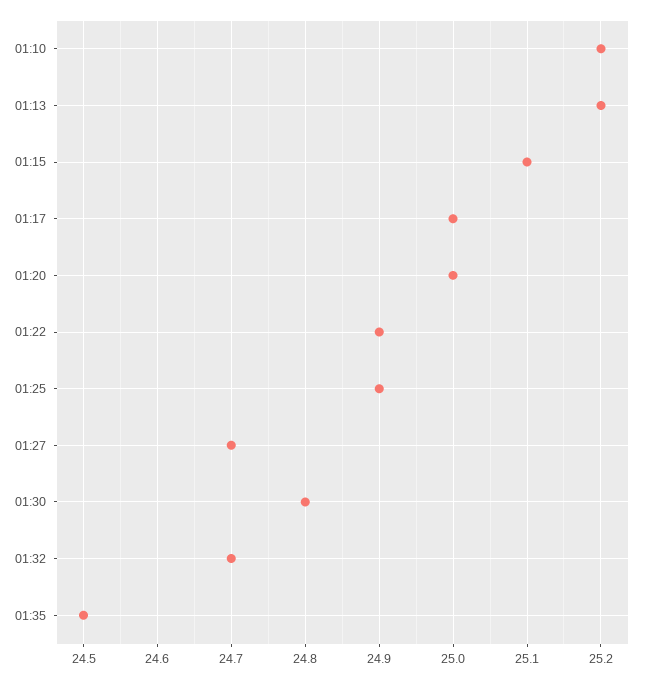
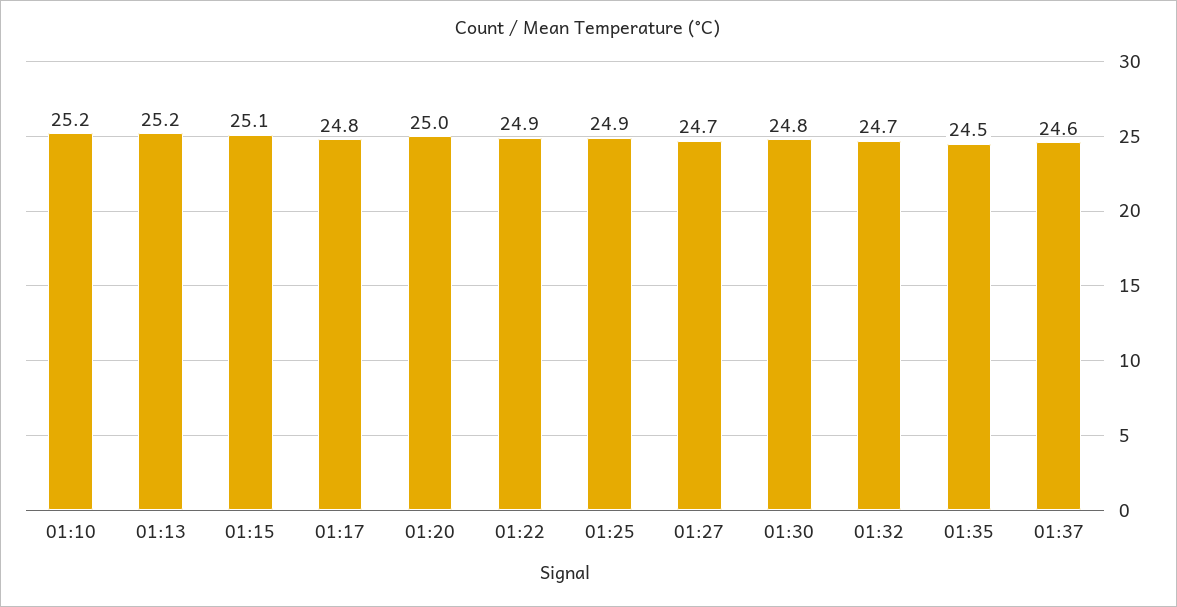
01:17: 25 -> 24.8
01:37: none -> 24.6

